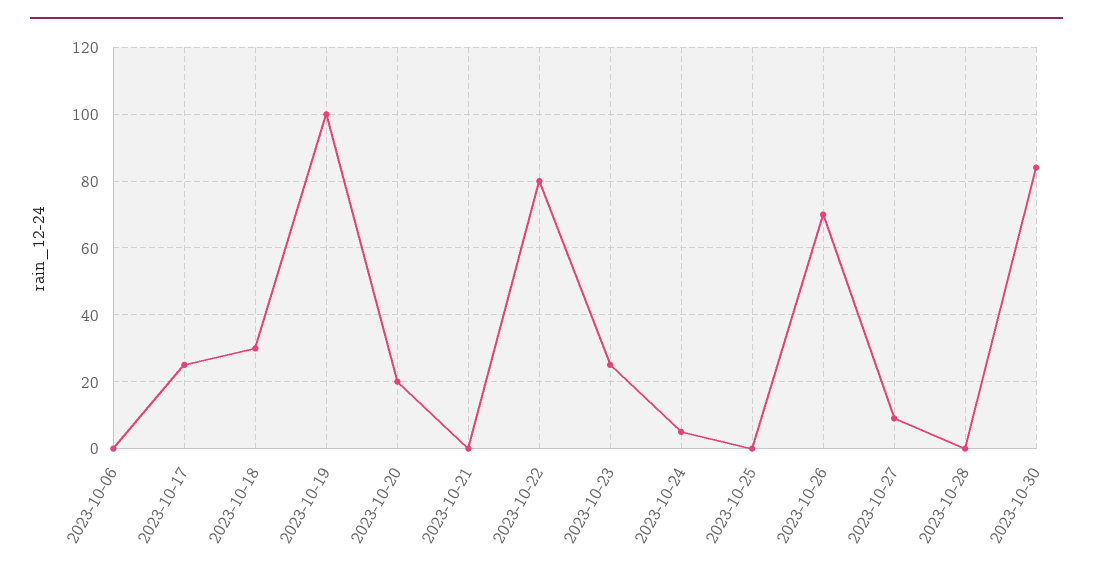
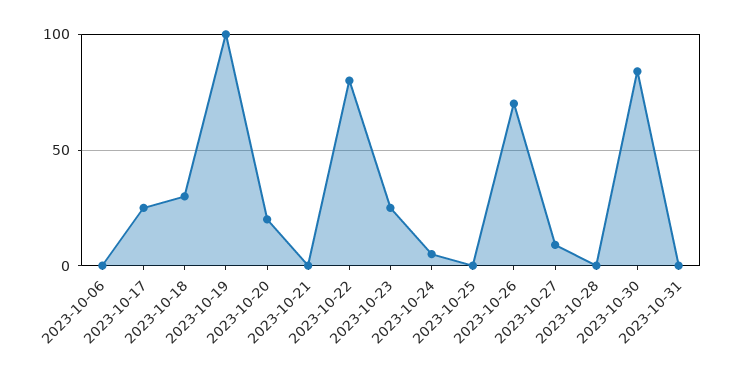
2023-10-31: none -> 0

